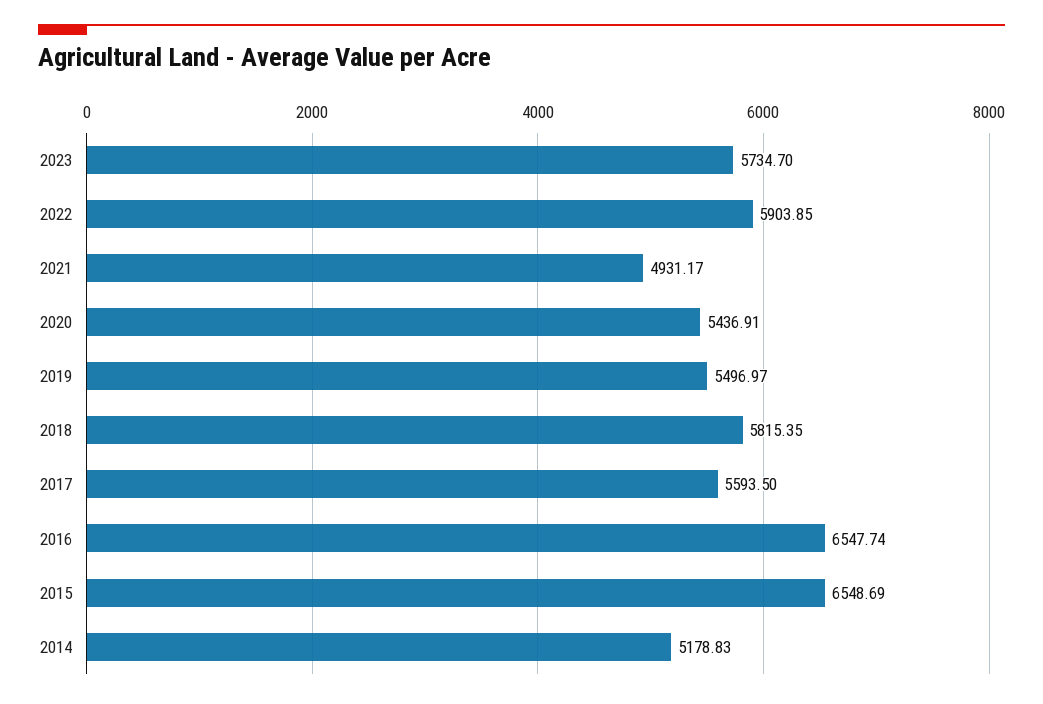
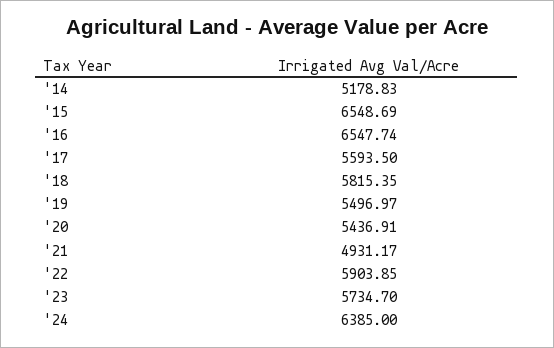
'24: none -> 6385

